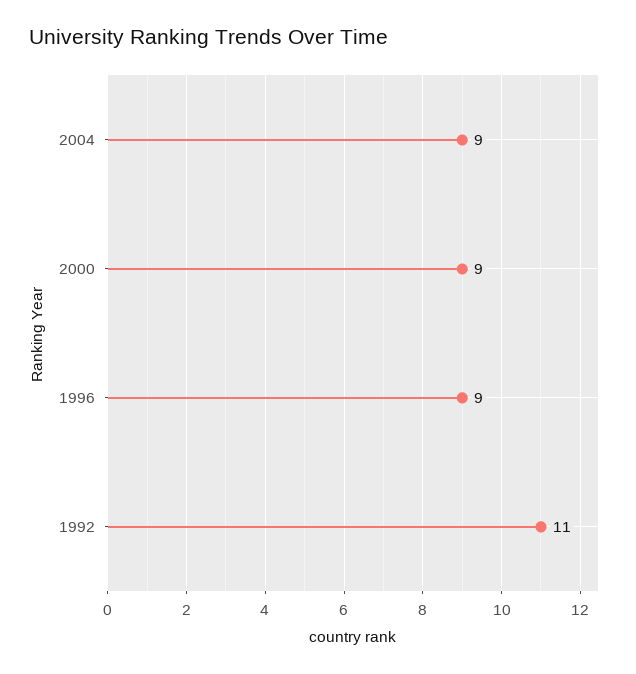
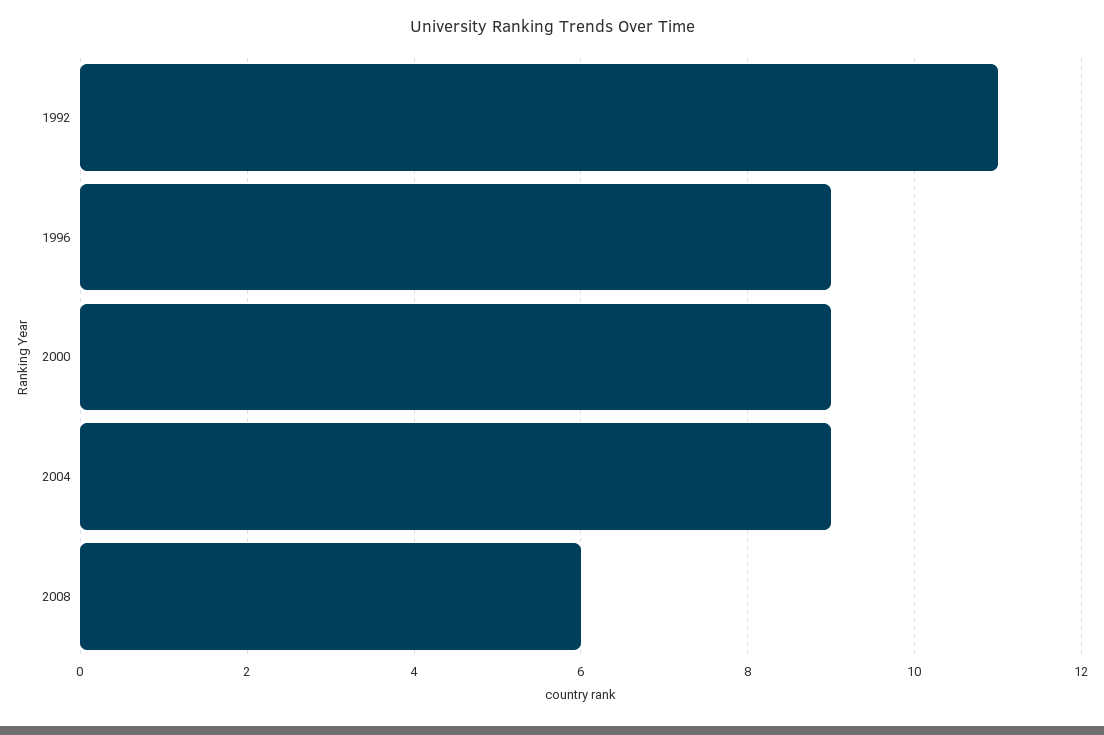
2008: none -> 6

